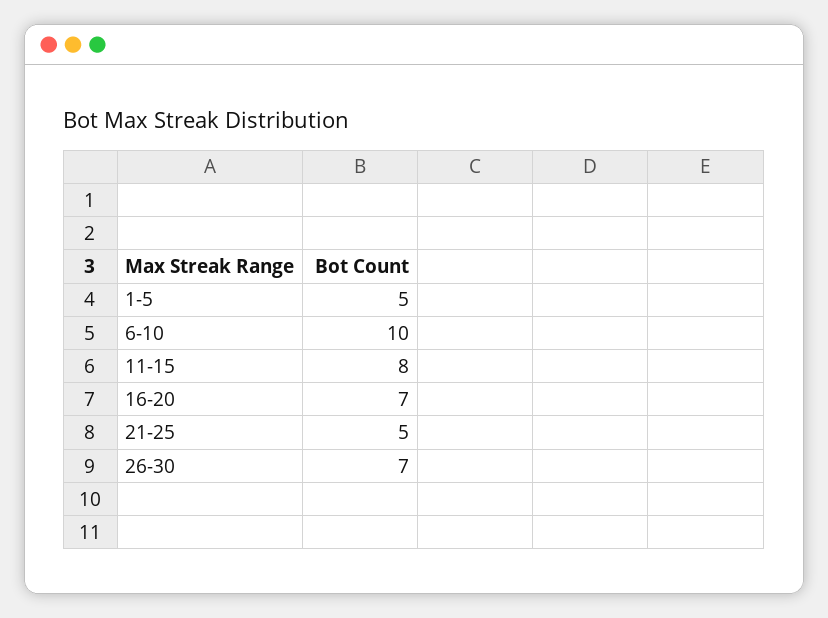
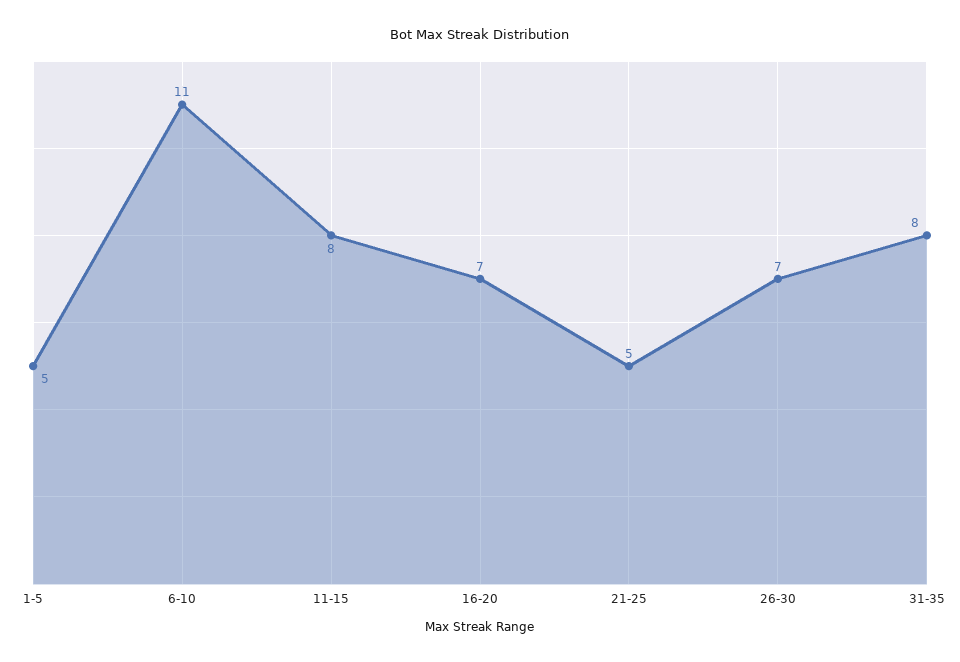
6-10: 10 -> 11
31-35: none -> 8

